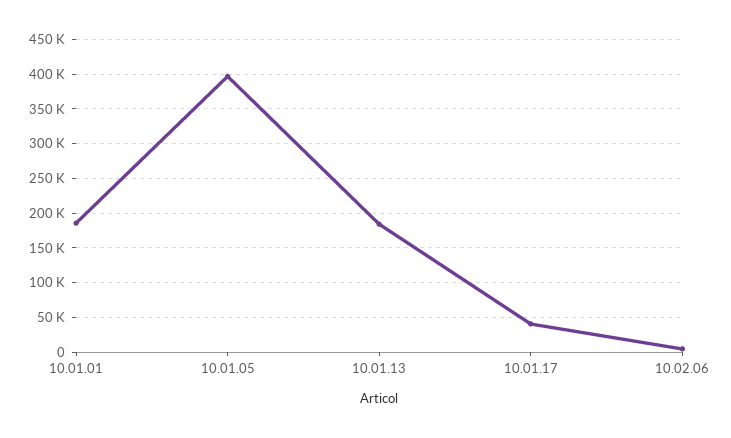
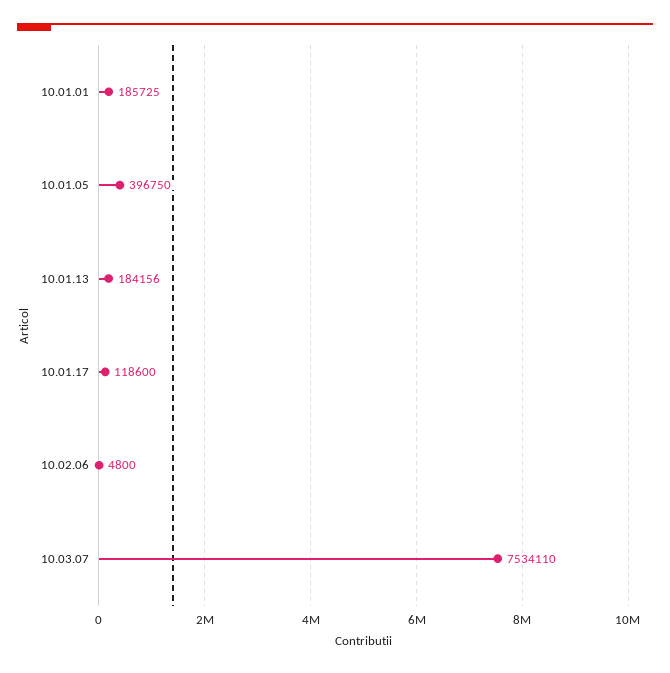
10.01.17: 40000 -> 118600
10.03.07: none -> 7534110

